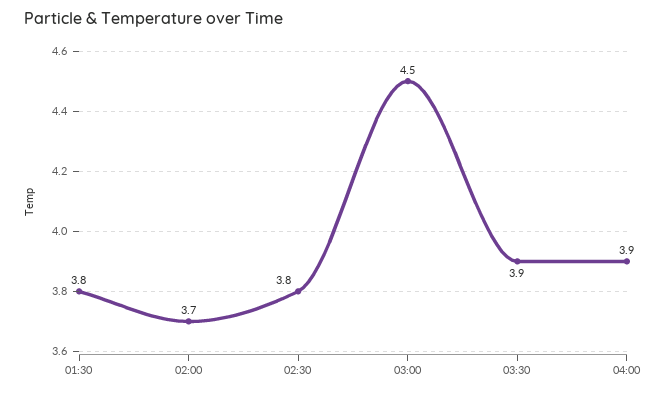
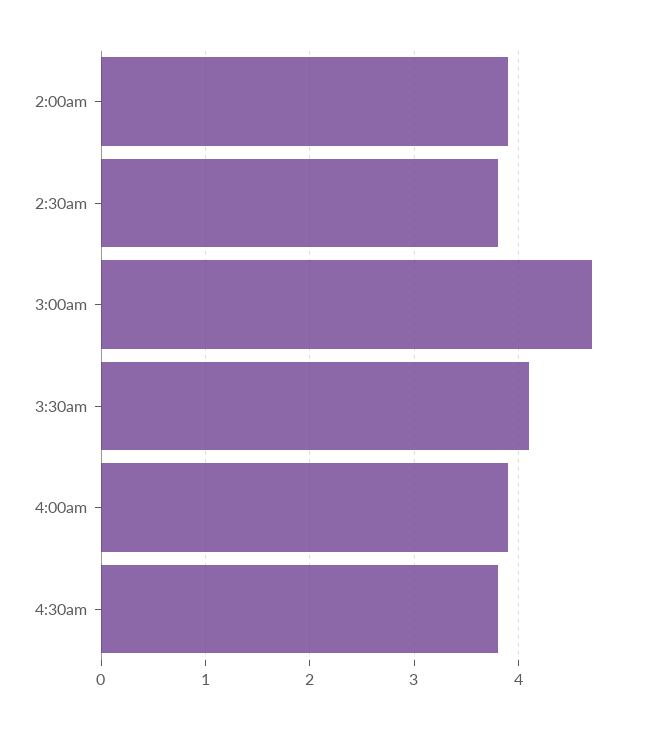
01:30: 3.8 -> none
02:00: 3.7 -> 3.9
03:00: 4.5 -> 4.7
03:30: 3.9 -> 4.1
4:30am: none -> 3.8

